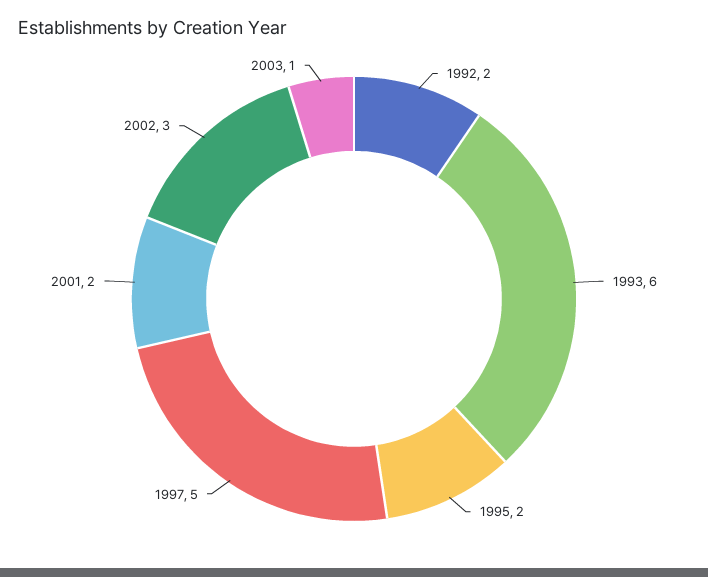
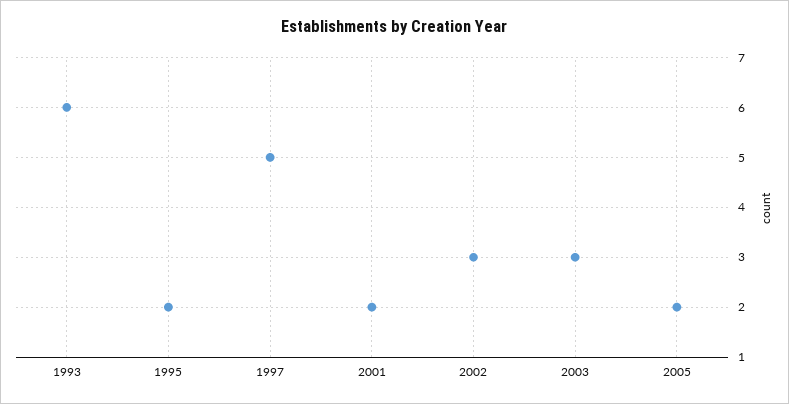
1992: 2 -> none
2003: 1 -> 3
2005: none -> 2

